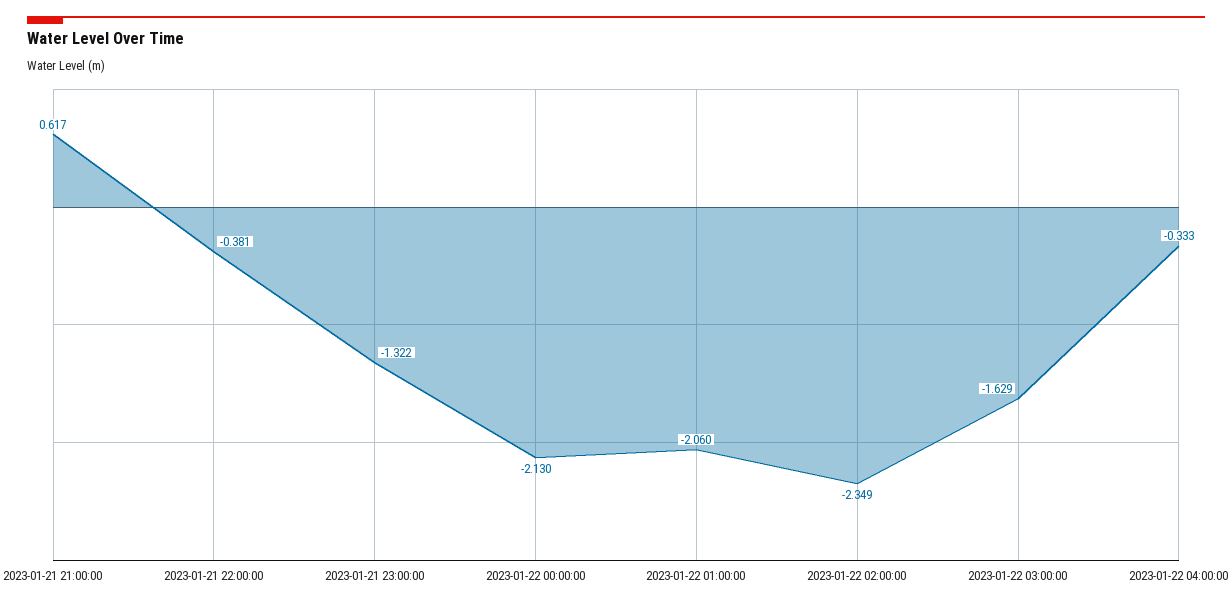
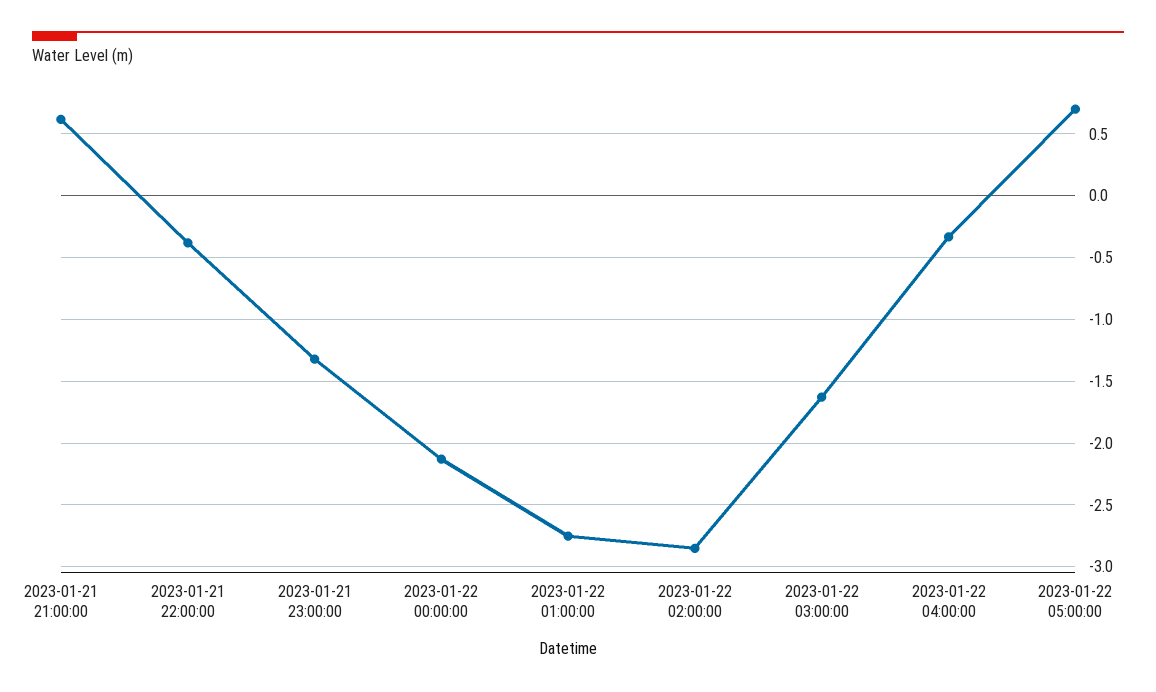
2023-01-22 01:00:00: -2.06 -> -2.75
2023-01-22 02:00:00: -2.349 -> -2.85
2023-01-22 05:00:00: none -> 0.7

